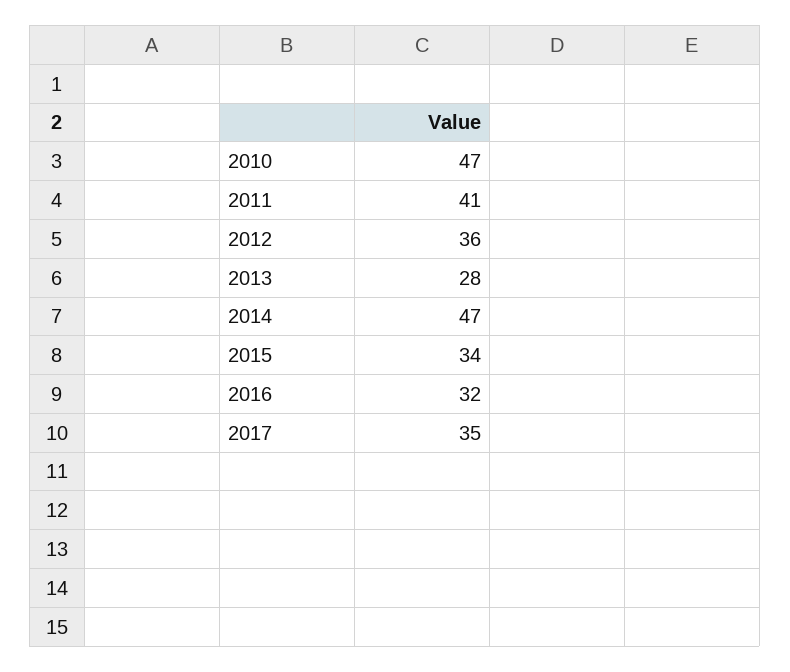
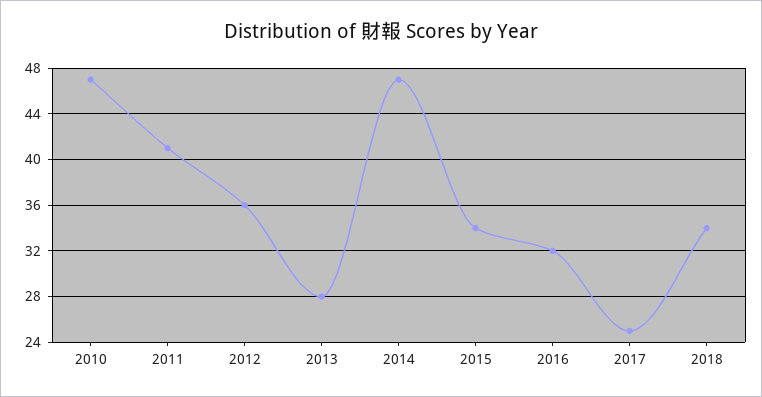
2017: 35 -> 25
2018: none -> 34

